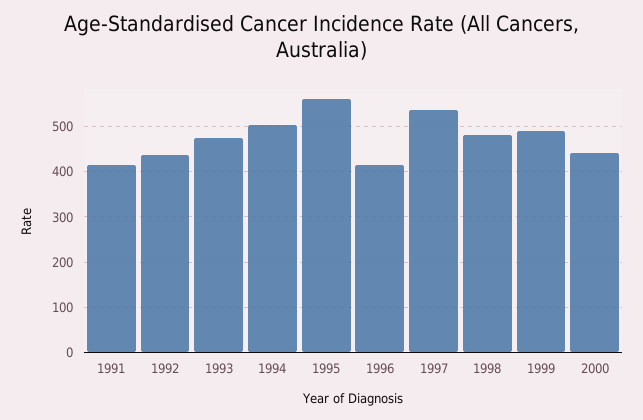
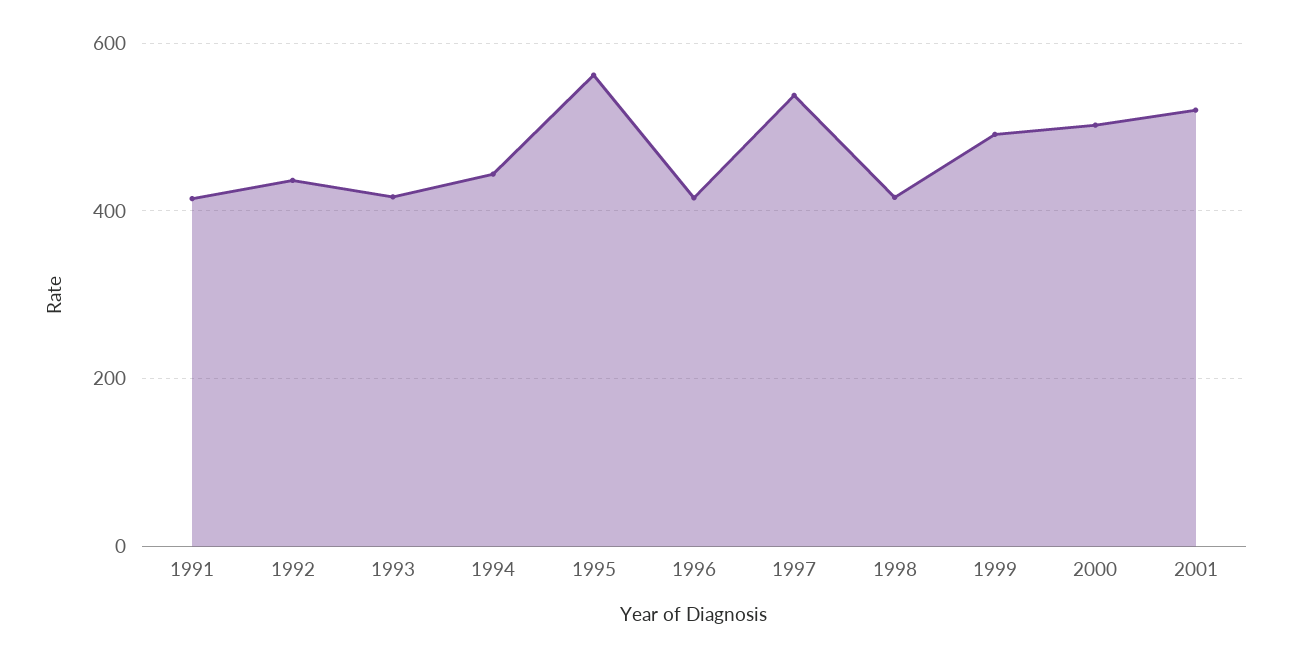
1993: 480 -> 420
1994: 500 -> 440
1998: 480 -> 420
2000: 440 -> 500
2001: none -> 520

